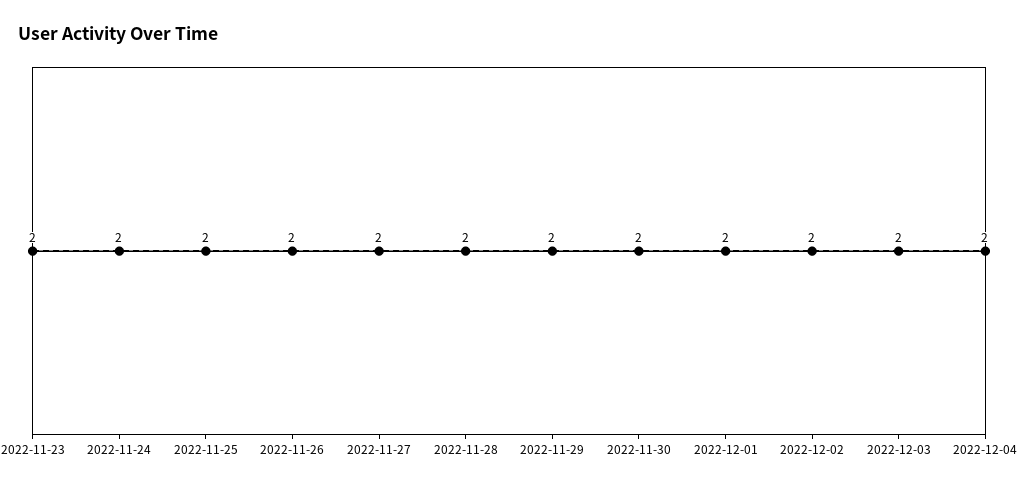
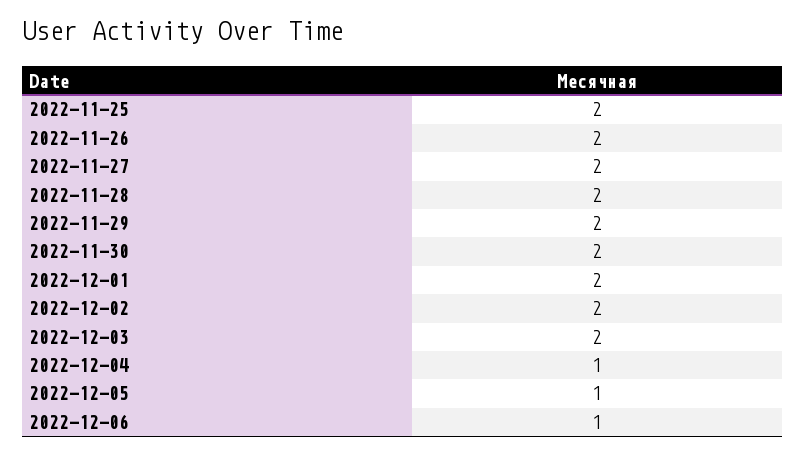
2022-11-23: 2 -> none
2022-11-24: 2 -> none
2022-12-04: 2 -> 1
2022-12-05: none -> 1
2022-12-06: none -> 1

